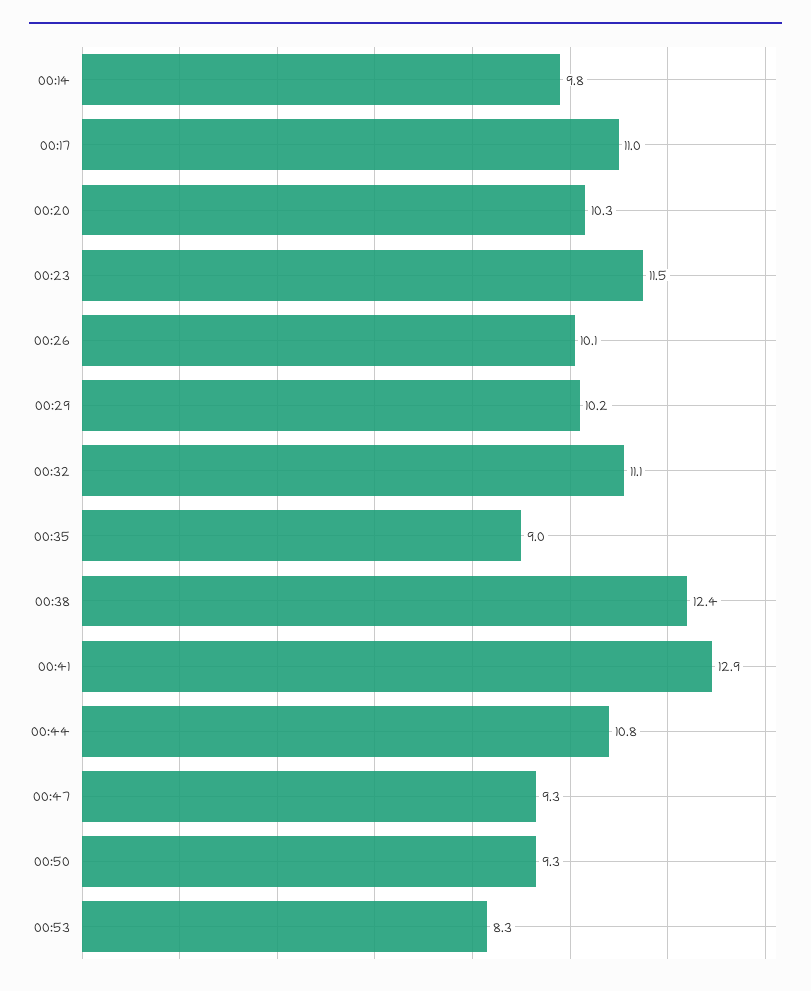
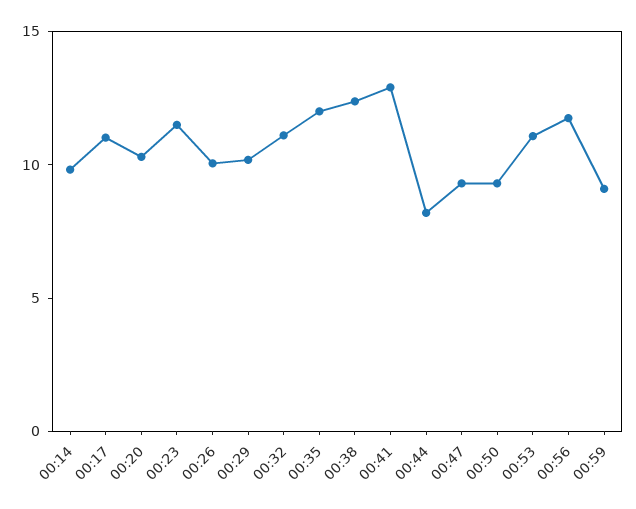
00:35: 9 -> 12
00:44: 10.8 -> 8
00:53: 8.3 -> 11
00:56: none -> 12
00:59: none -> 9

